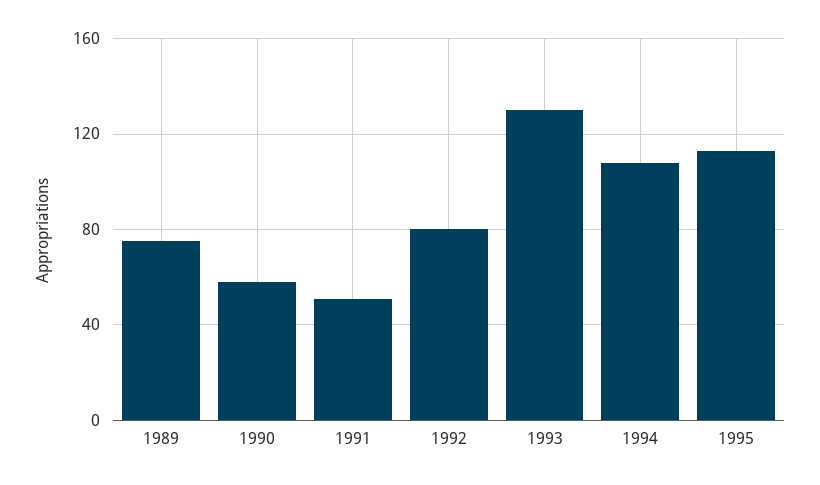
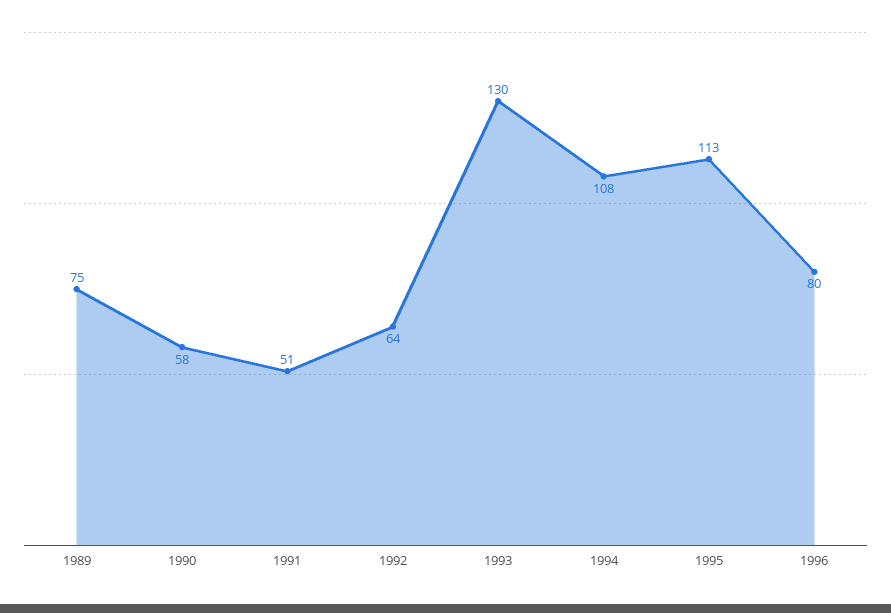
1992: 80 -> 64
1996: none -> 80

